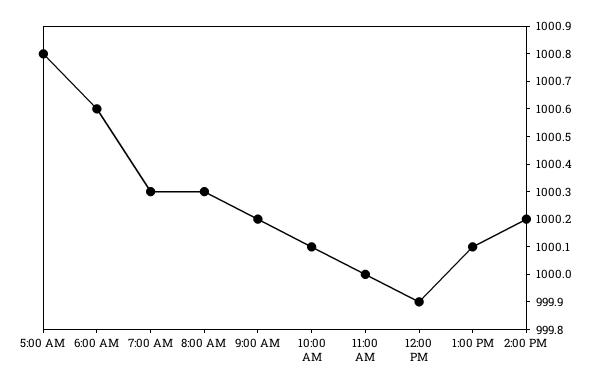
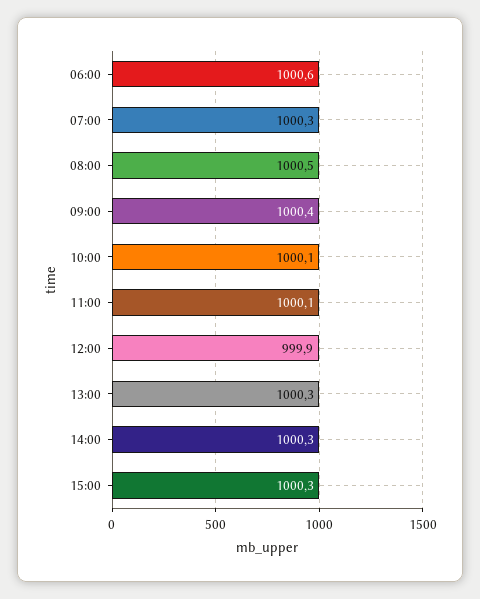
5:00 AM: 1000.8 -> none
8:00 AM: 1000.3 -> 1000.5
9:00 AM: 1000.2 -> 1000.4
11:00 AM: 1000 -> 1000.1
1:00 PM: 1000.1 -> 1000.3
2:00 PM: 1000.2 -> 1000.3
15:00: none -> 1000.3

